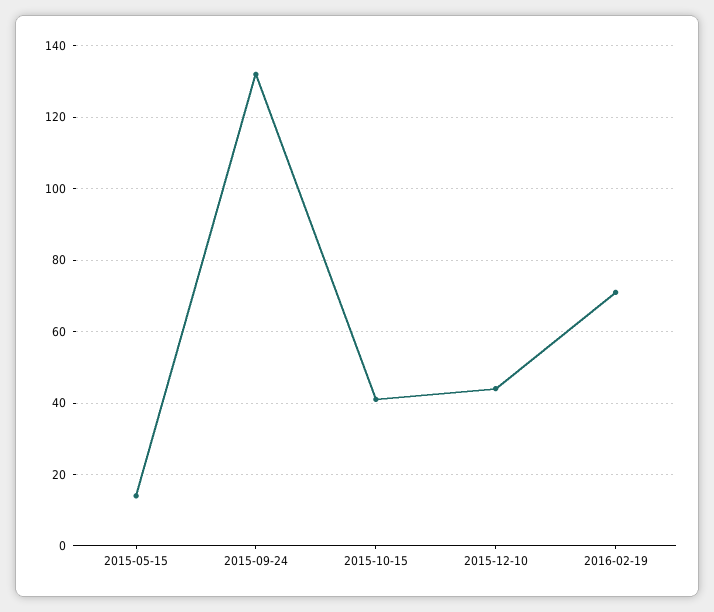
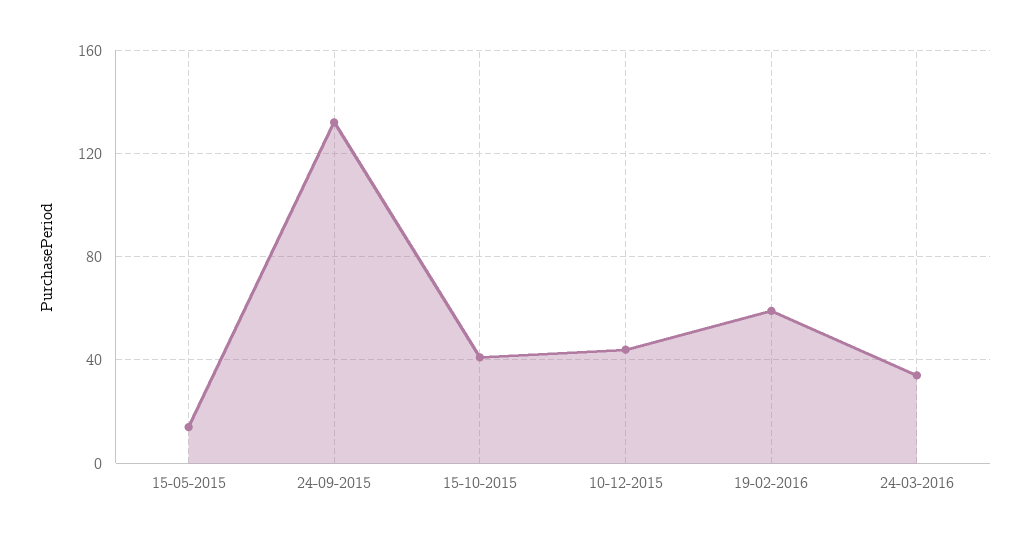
2016-02-19: 70 -> 60
24-03-2016: none -> 35

